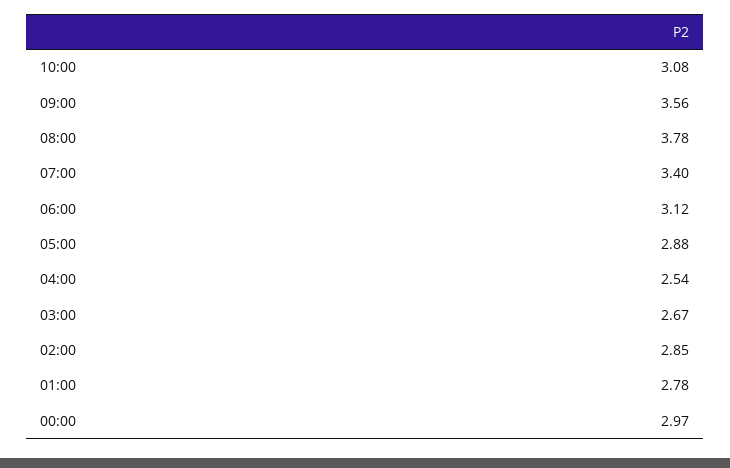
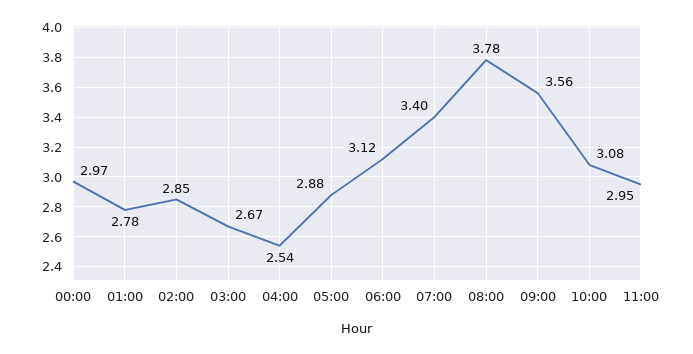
11:00: none -> 2.95

